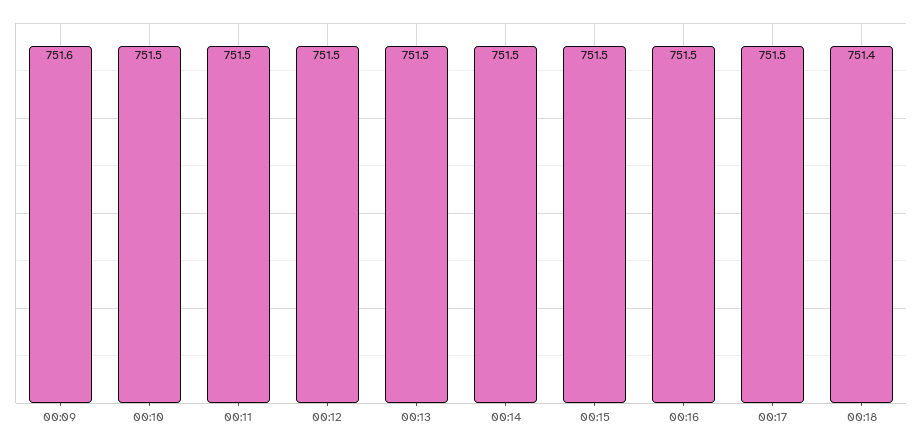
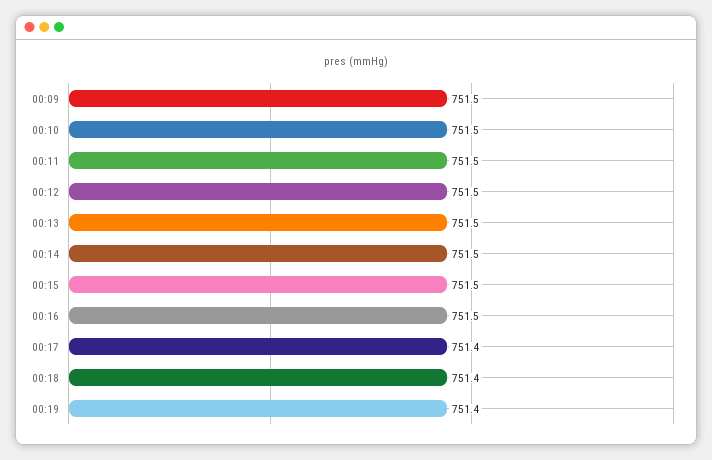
00:09: 751.6 -> 751.5
00:17: 751.5 -> 751.4
00:19: none -> 751.4

